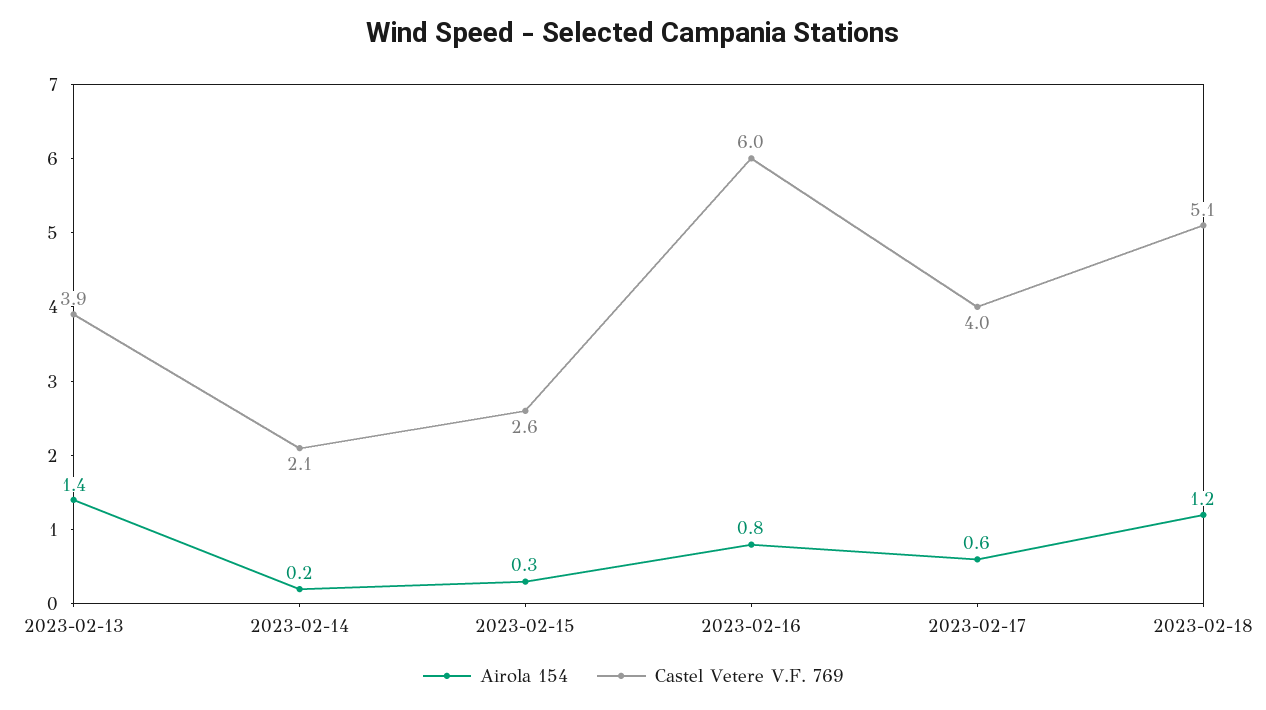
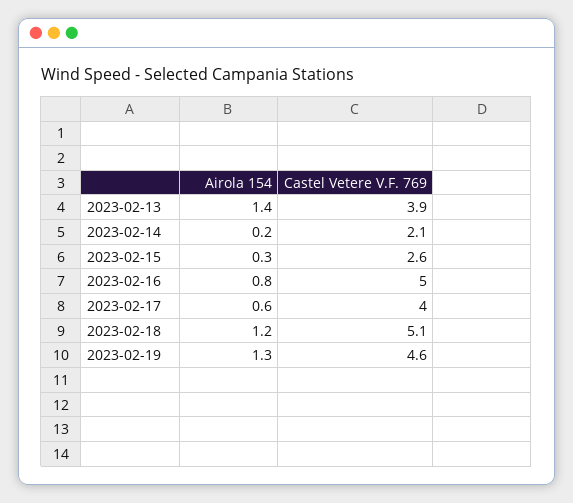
Castel Vetere V.F. 769, 2023-02-16: 6 -> 5
Airola 154, 2023-02-19: none -> 1.3
Castel Vetere V.F. 769, 2023-02-19: none -> 4.6

